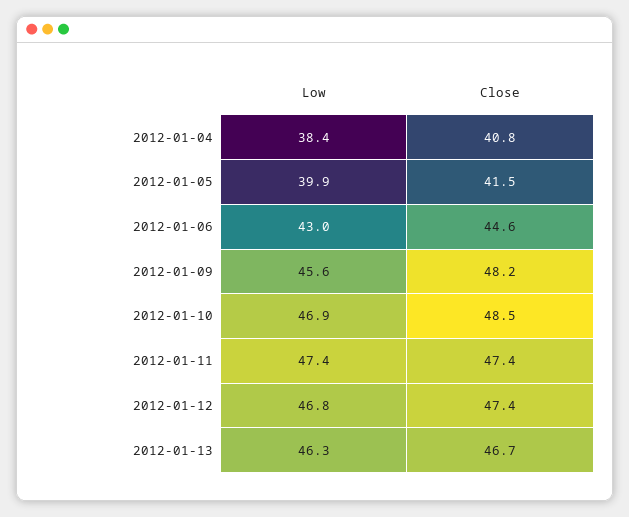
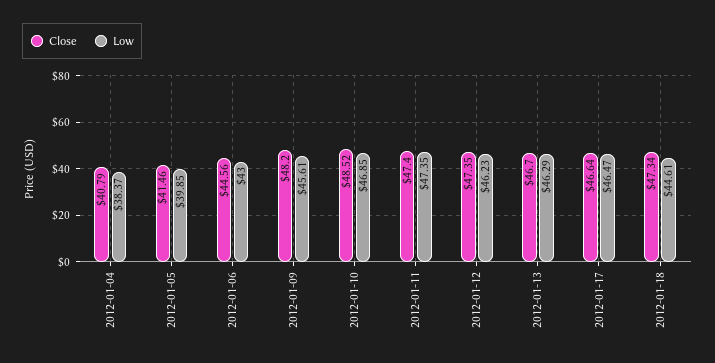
Low, 2012-01-12: 46.8 -> 46.23
Close, 2012-01-17: none -> 46.64
Low, 2012-01-17: none -> 46.47
Close, 2012-01-18: none -> 47.34
Low, 2012-01-18: none -> 44.61

